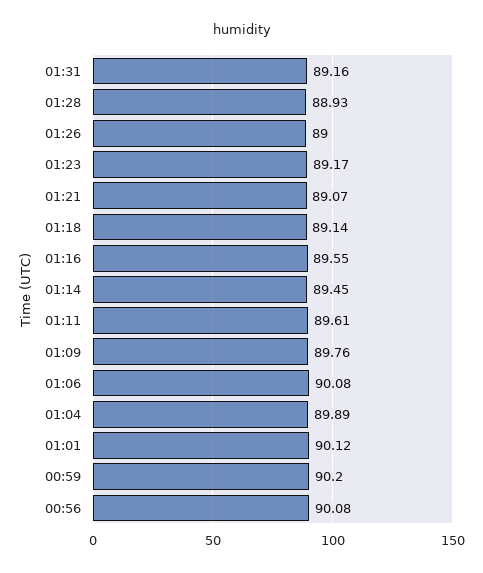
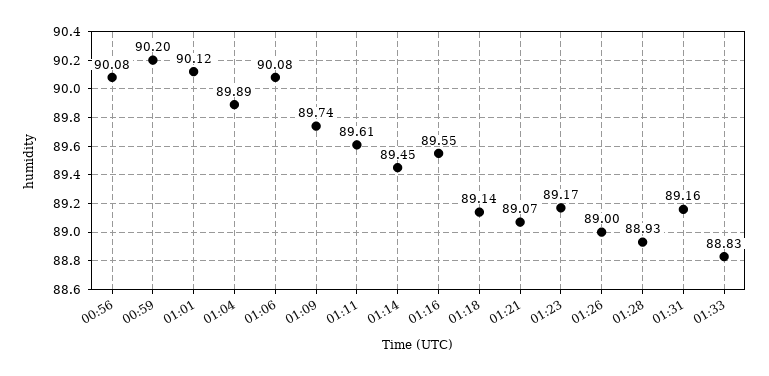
01:09: 89.76 -> 89.74
01:33: none -> 88.83

